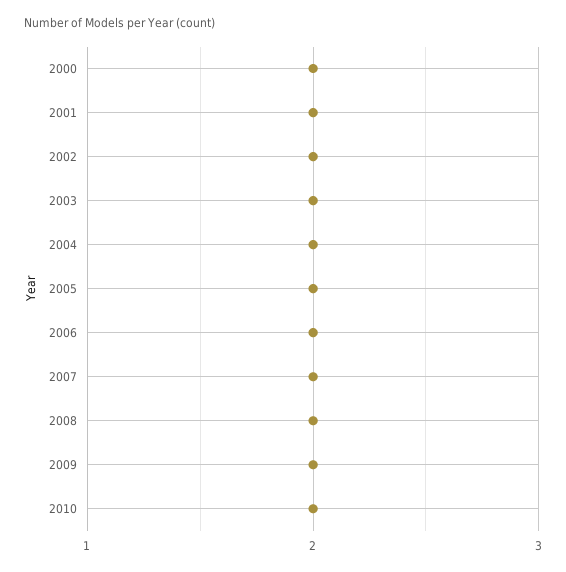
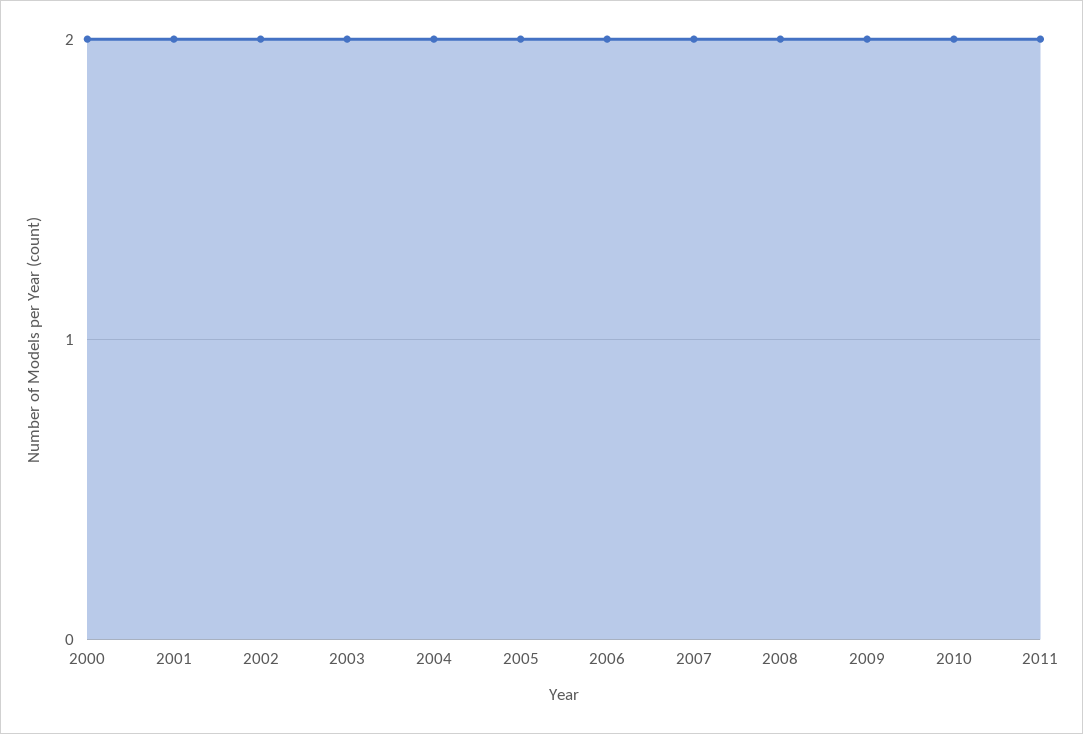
2011: none -> 2

